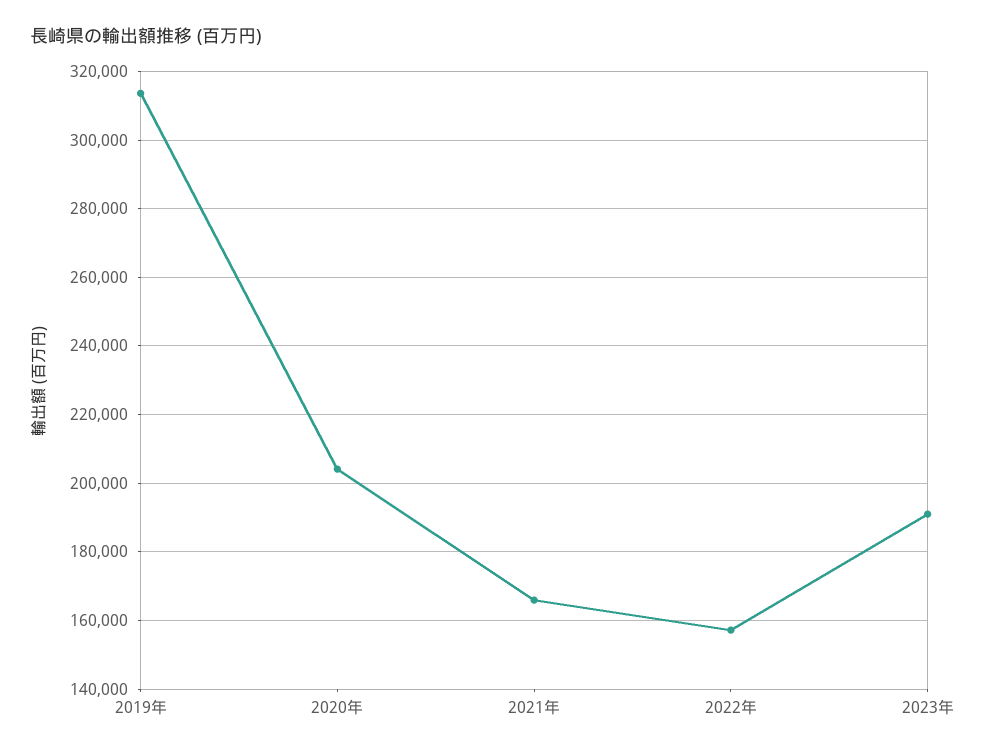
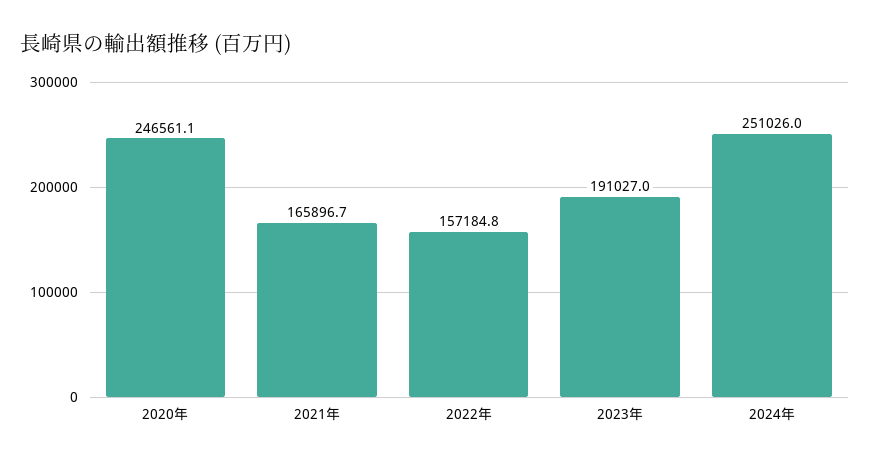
2019年: 314000 -> none
2020年: 204000 -> 246561.1
2024年: none -> 251026

